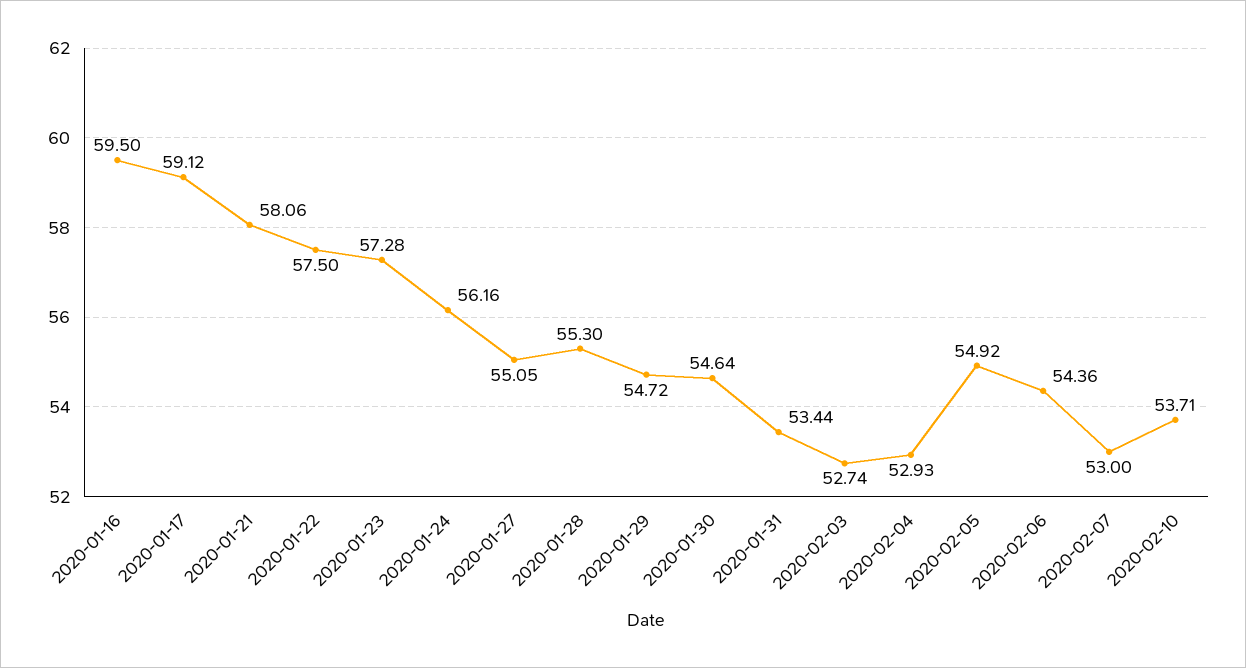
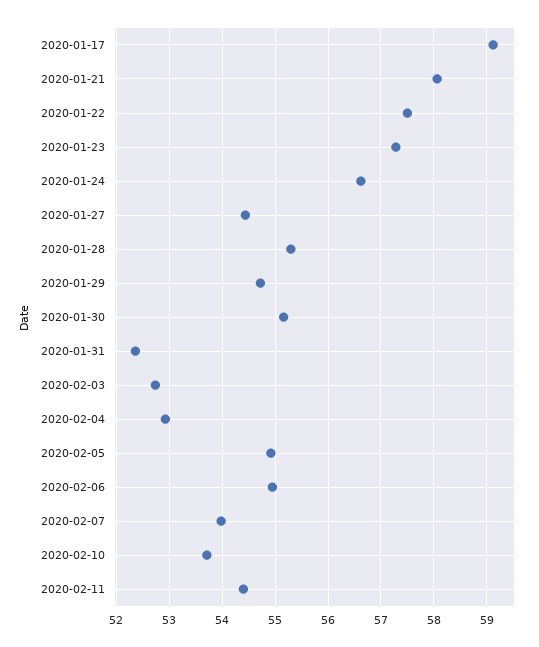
2020-01-16: 59.5 -> none
2020-01-24: 56.16 -> 56.6
2020-01-27: 55.05 -> 54.4
2020-01-30: 54.64 -> 55.2
2020-01-31: 53.44 -> 52.4
2020-02-06: 54.36 -> 55
2020-02-07: 53 -> 54
2020-02-11: none -> 54.4

